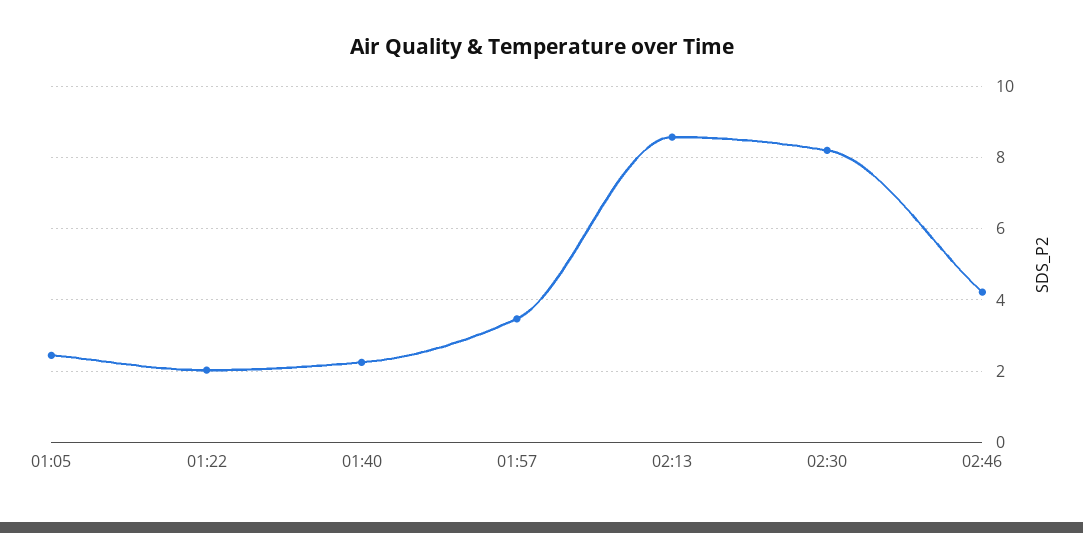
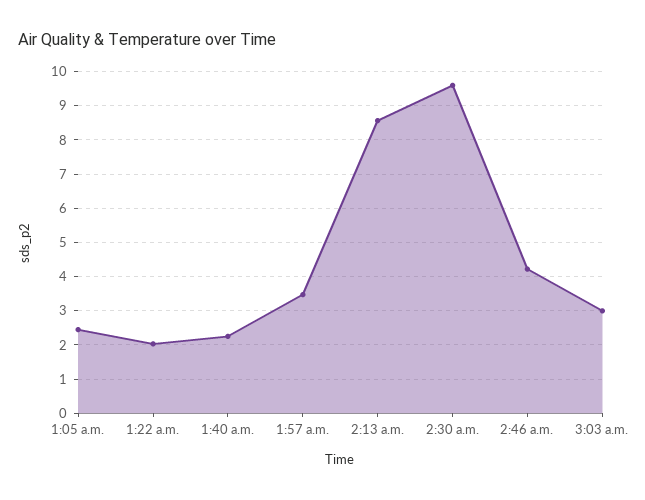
02:30: 8.2 -> 9.6
3:03 a.m.: none -> 3

